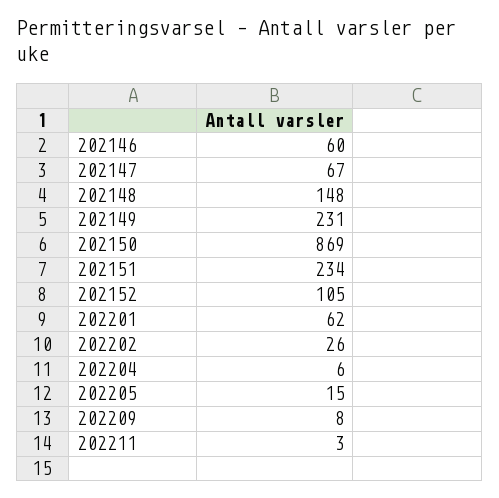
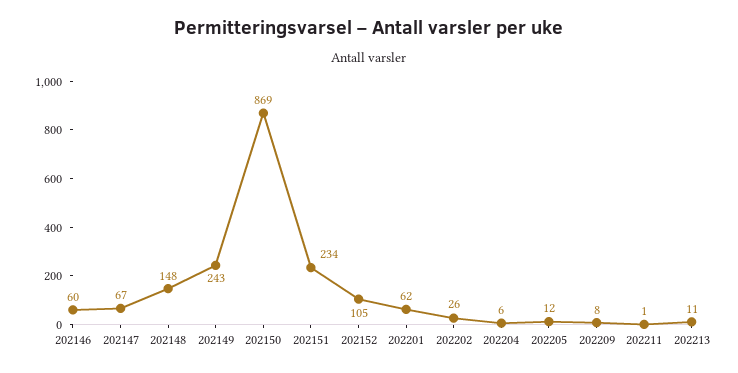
202149: 231 -> 243
202205: 15 -> 12
202211: 3 -> 1
202213: none -> 11

